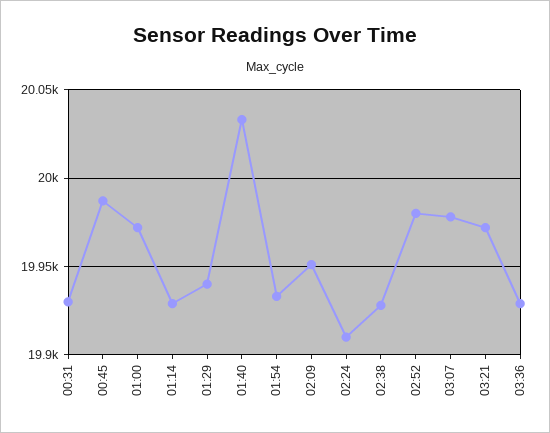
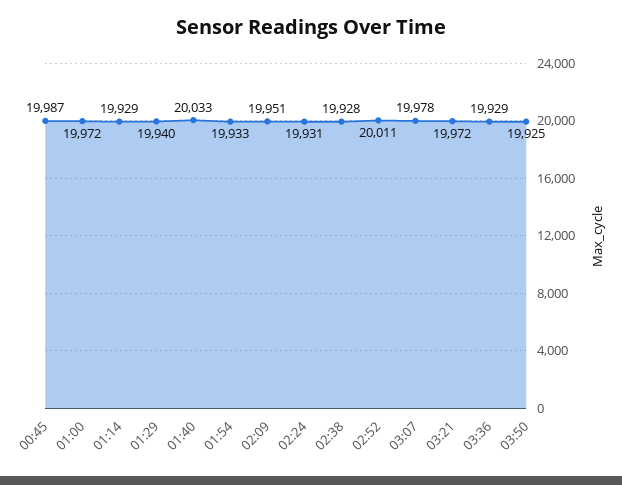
00:31: 19930 -> none
02:24: 19910 -> 19931
02:52: 19980 -> 20011
03:50: none -> 19925

